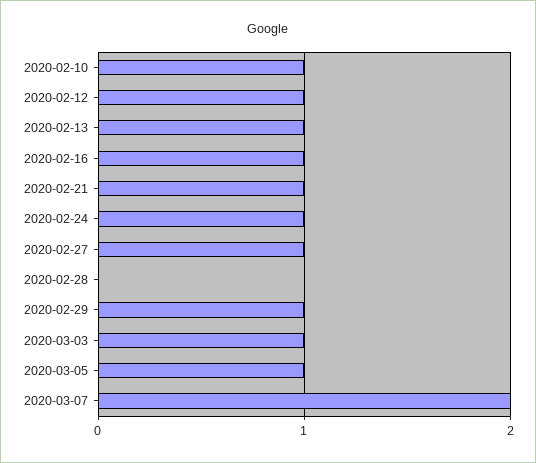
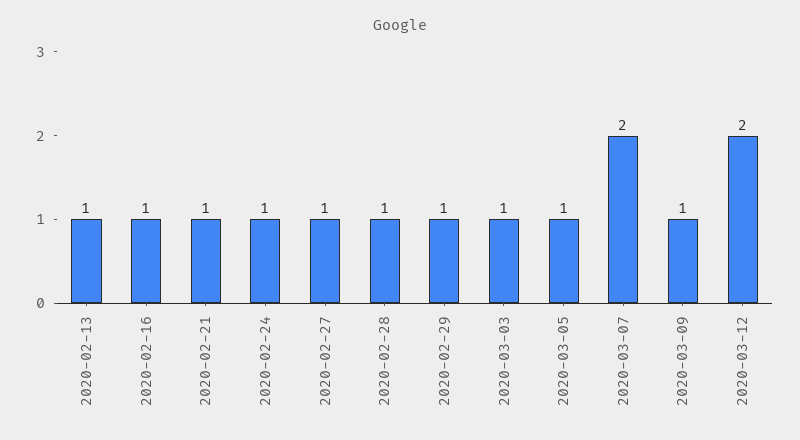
2020-02-10: 1 -> none
2020-02-12: 1 -> none
2020-02-28: 0 -> 1
2020-03-09: none -> 1
2020-03-12: none -> 2

